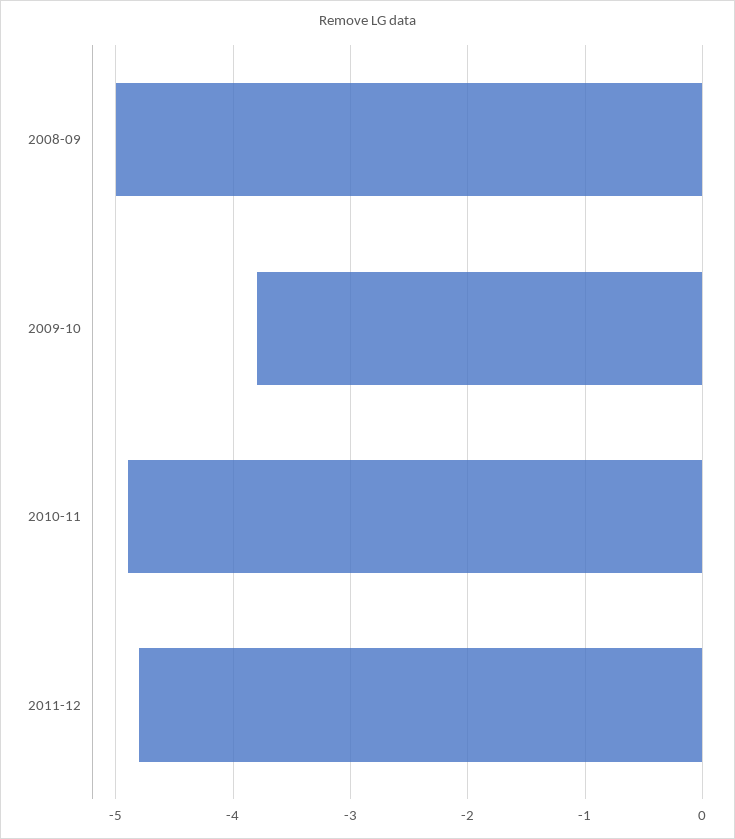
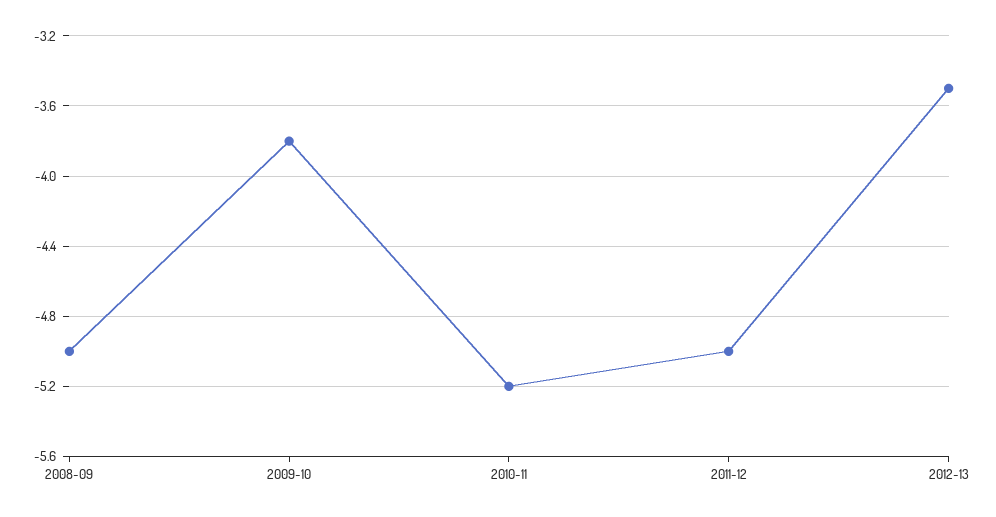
2010-11: -4.9 -> -5.2
2011-12: -4.8 -> -5
2012-13: none -> -3.5

